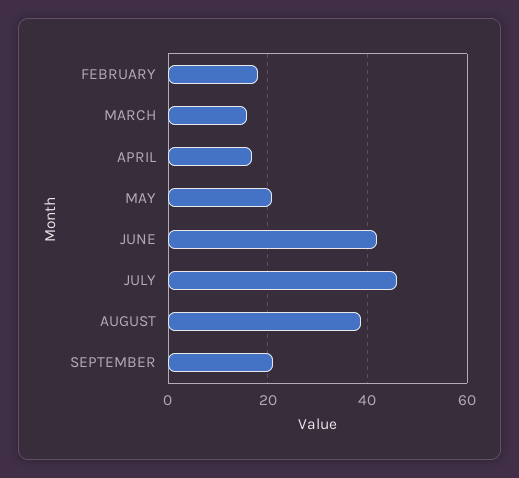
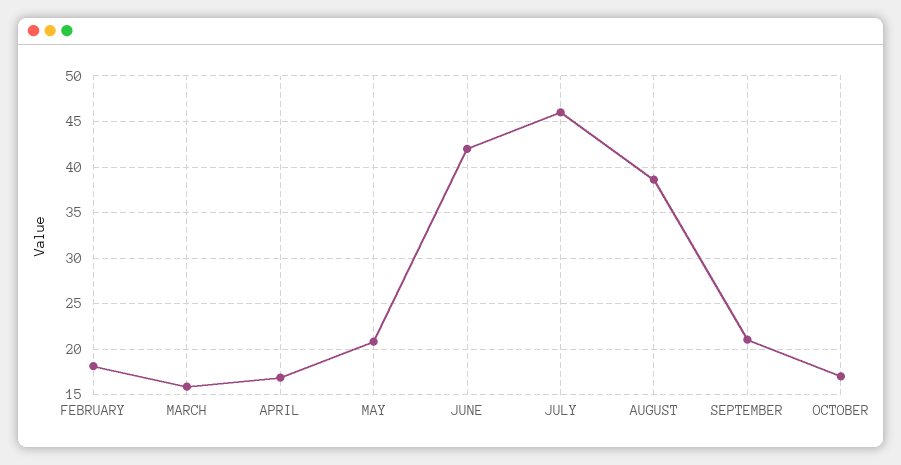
OCTOBER: none -> 17

